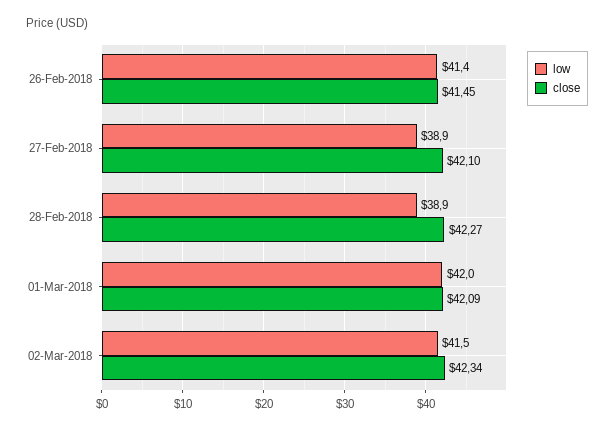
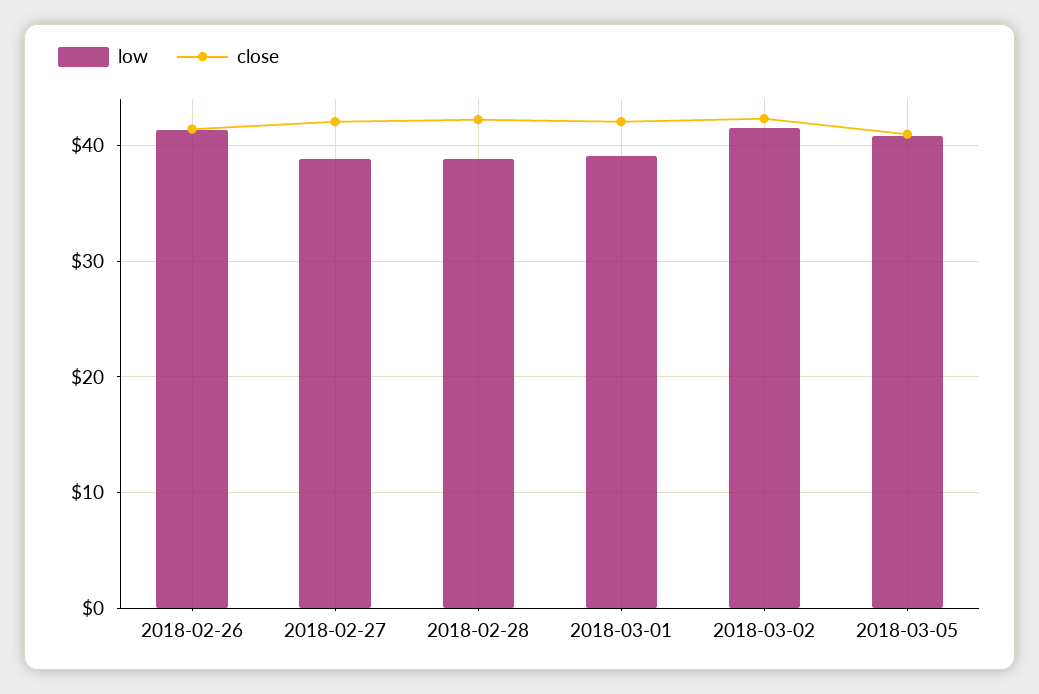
low, 01-Mar-2018: 42 -> 39
low, 2018-03-05: none -> 41
close, 2018-03-05: none -> 41

